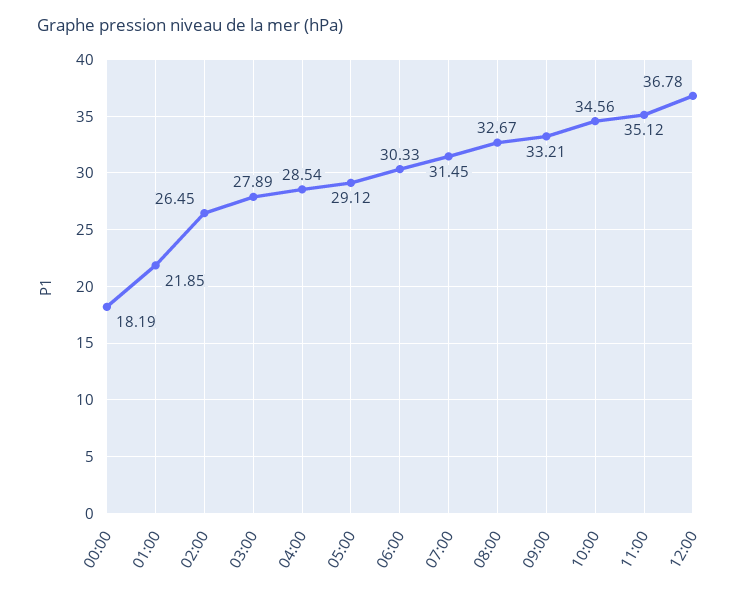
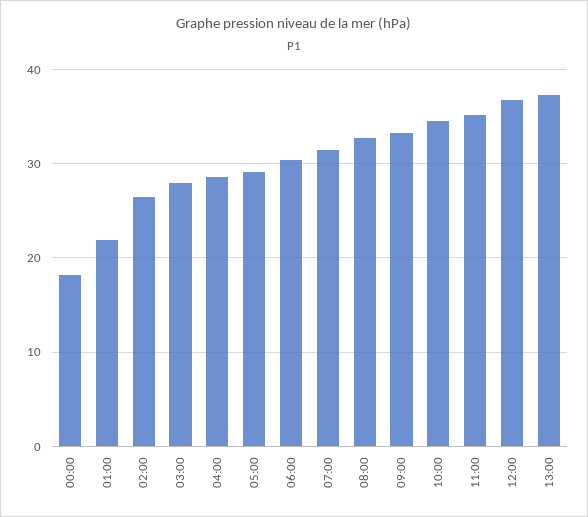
13:00: none -> 37

